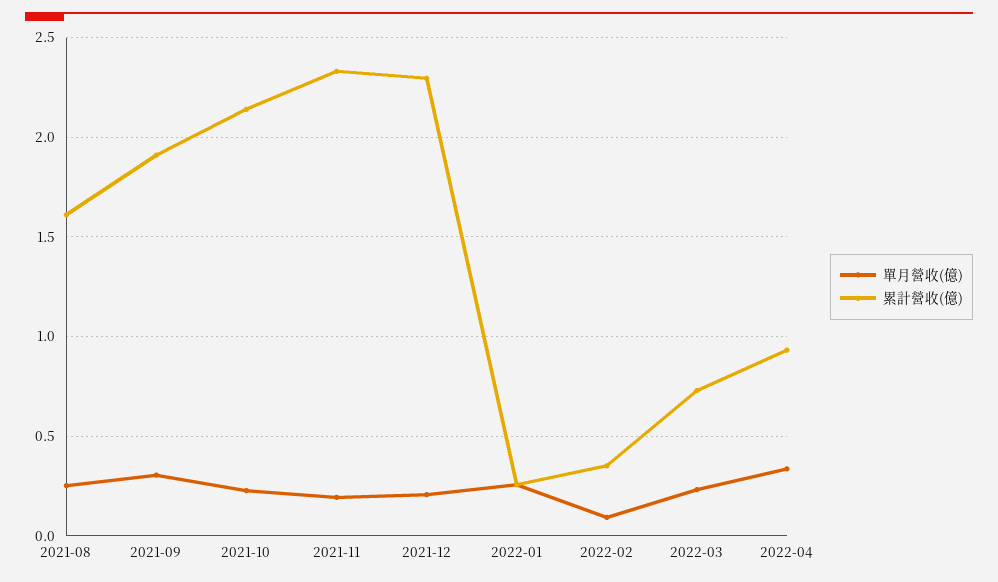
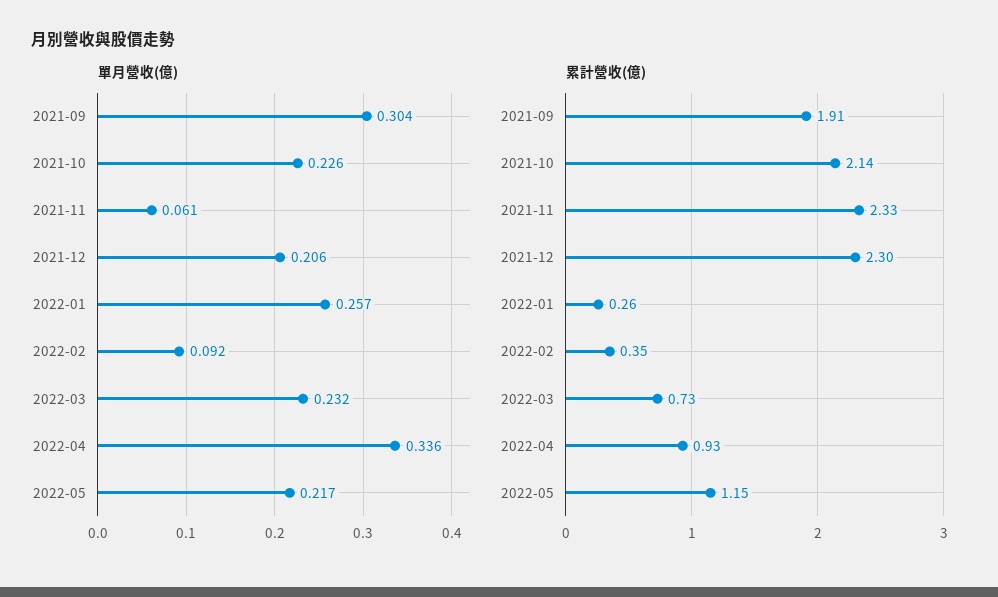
單月營收(億), 2021-08: 0.25 -> none
累計營收(億), 2021-08: 1.6 -> none
單月營收(億), 2021-11: 0.2 -> 0.061
單月營收(億), 2022-05: none -> 0.217
累計營收(億), 2022-05: none -> 1.15

